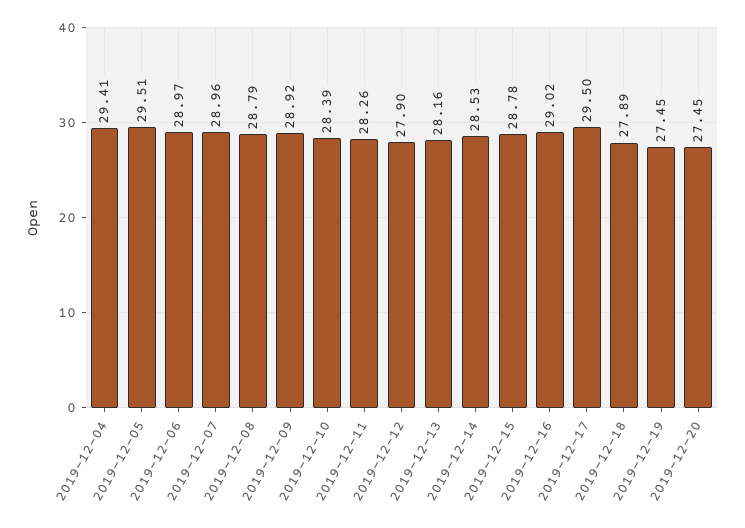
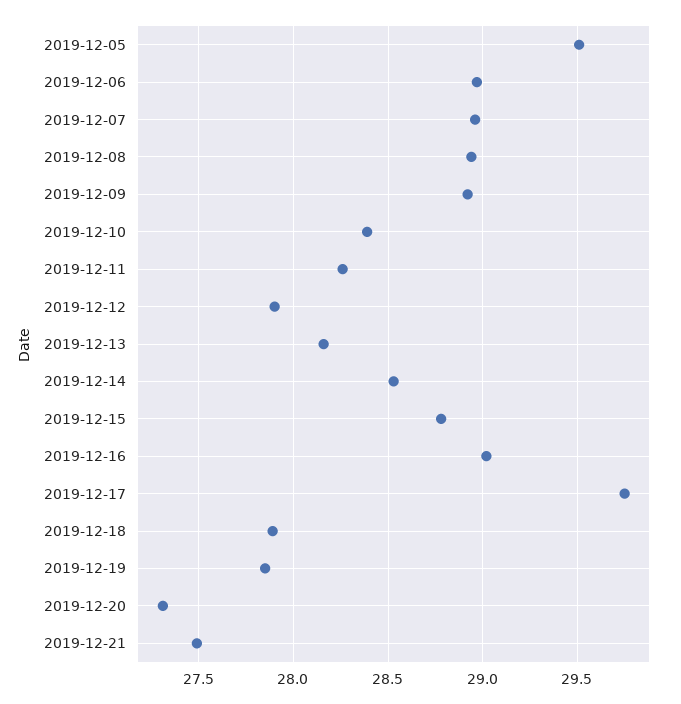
2019-12-04: 29.41 -> none
2019-12-08: 28.79 -> 28.95
2019-12-17: 29.5 -> 29.75
2019-12-19: 27.45 -> 27.85
2019-12-20: 27.45 -> 27.3
2019-12-21: none -> 27.5

